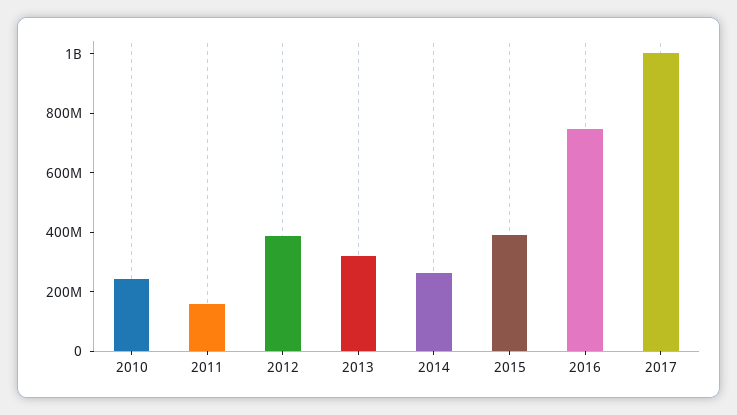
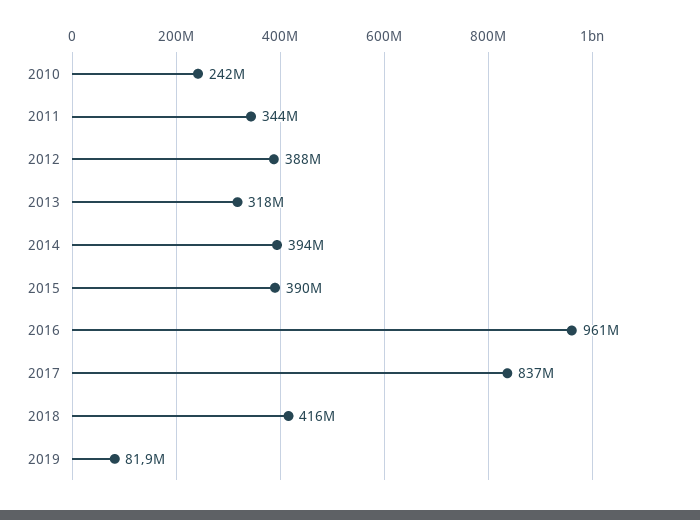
2011: 150000000 -> 344000000
2014: 250000000 -> 394000000
2016: 750000000 -> 961000000
2017: 1000000000 -> 837000000
2018: none -> 416000000
2019: none -> 81900000

